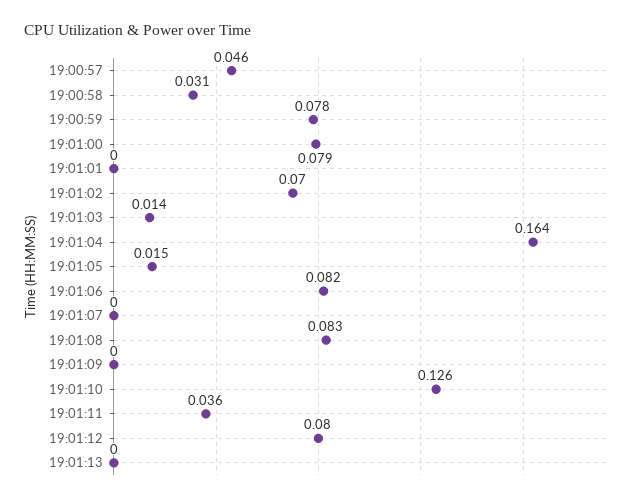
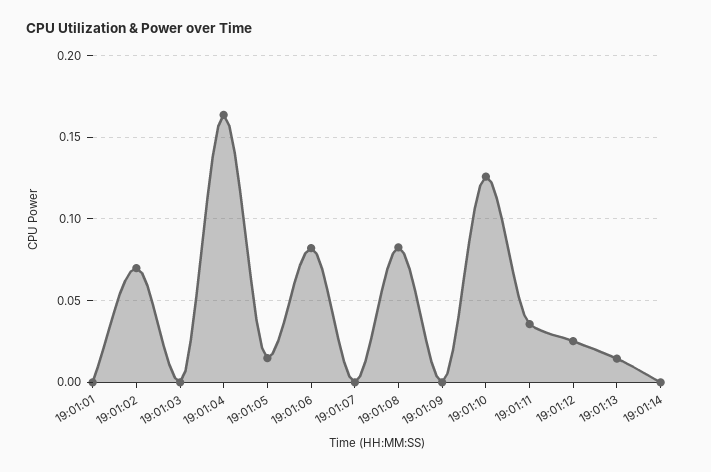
19:00:57: 0.046 -> none
19:00:58: 0.031 -> none
19:00:59: 0.078 -> none
19:01:00: 0.079 -> none
19:01:03: 0.014 -> 0
19:01:12: 0.08 -> 0.025
19:01:13: 0 -> 0.015
19:01:14: none -> 0

